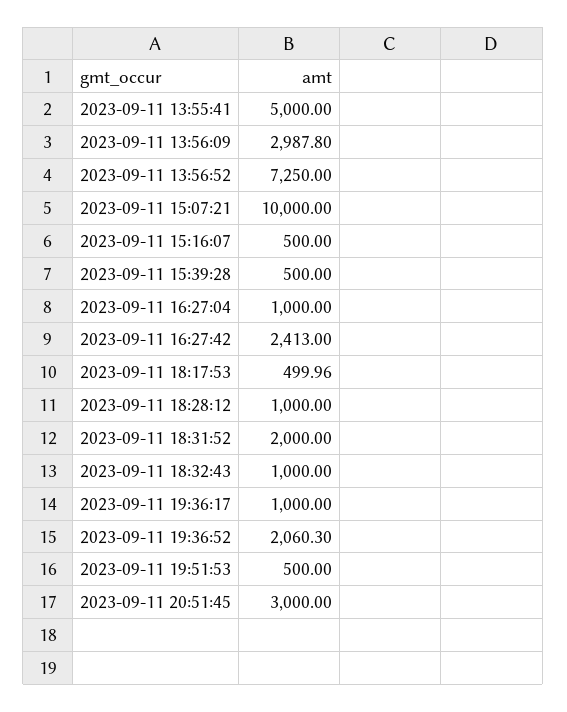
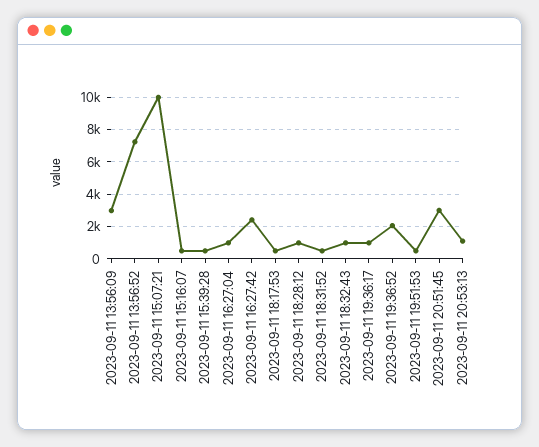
2023-09-11 13:55:41: 5000 -> none
2023-09-11 18:31:52: 2000 -> 500
2023-09-11 20:53:13: none -> 1000

